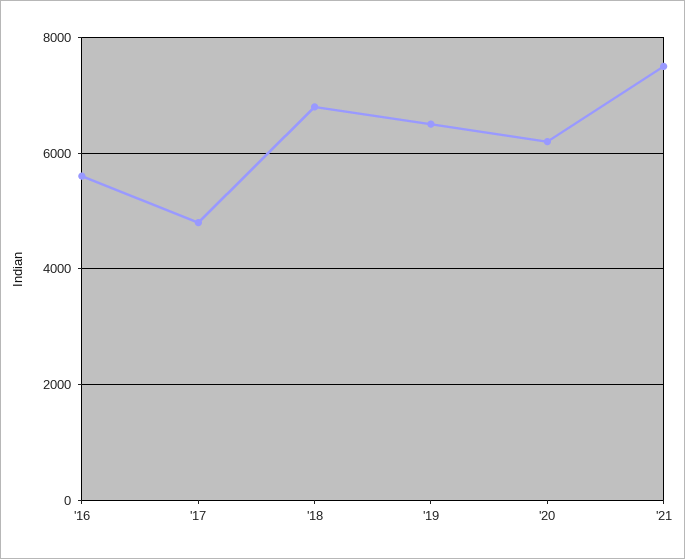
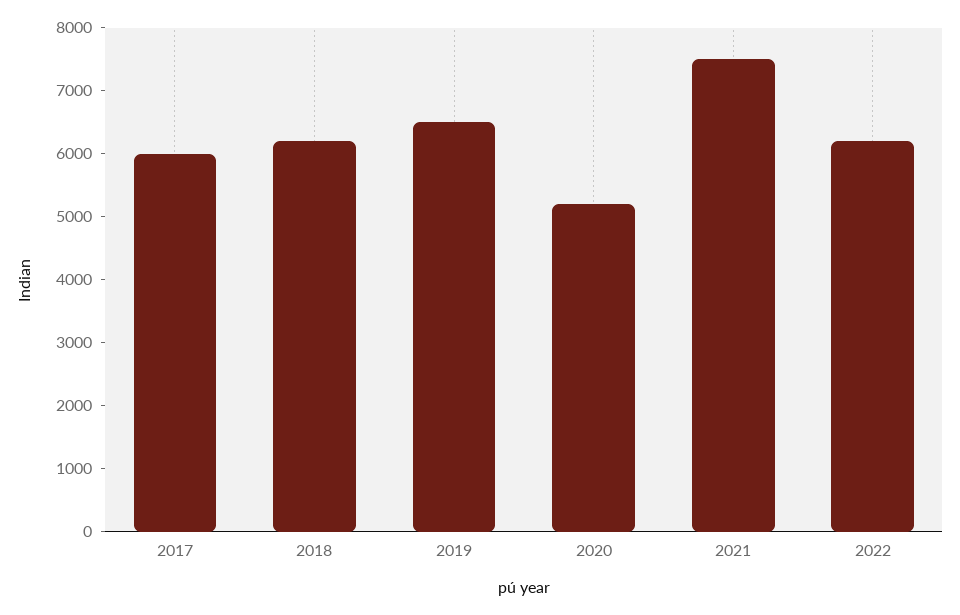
'16: 5600 -> none
'17: 4800 -> 6000
'18: 6800 -> 6200
'20: 6200 -> 5200
2022: none -> 6200

